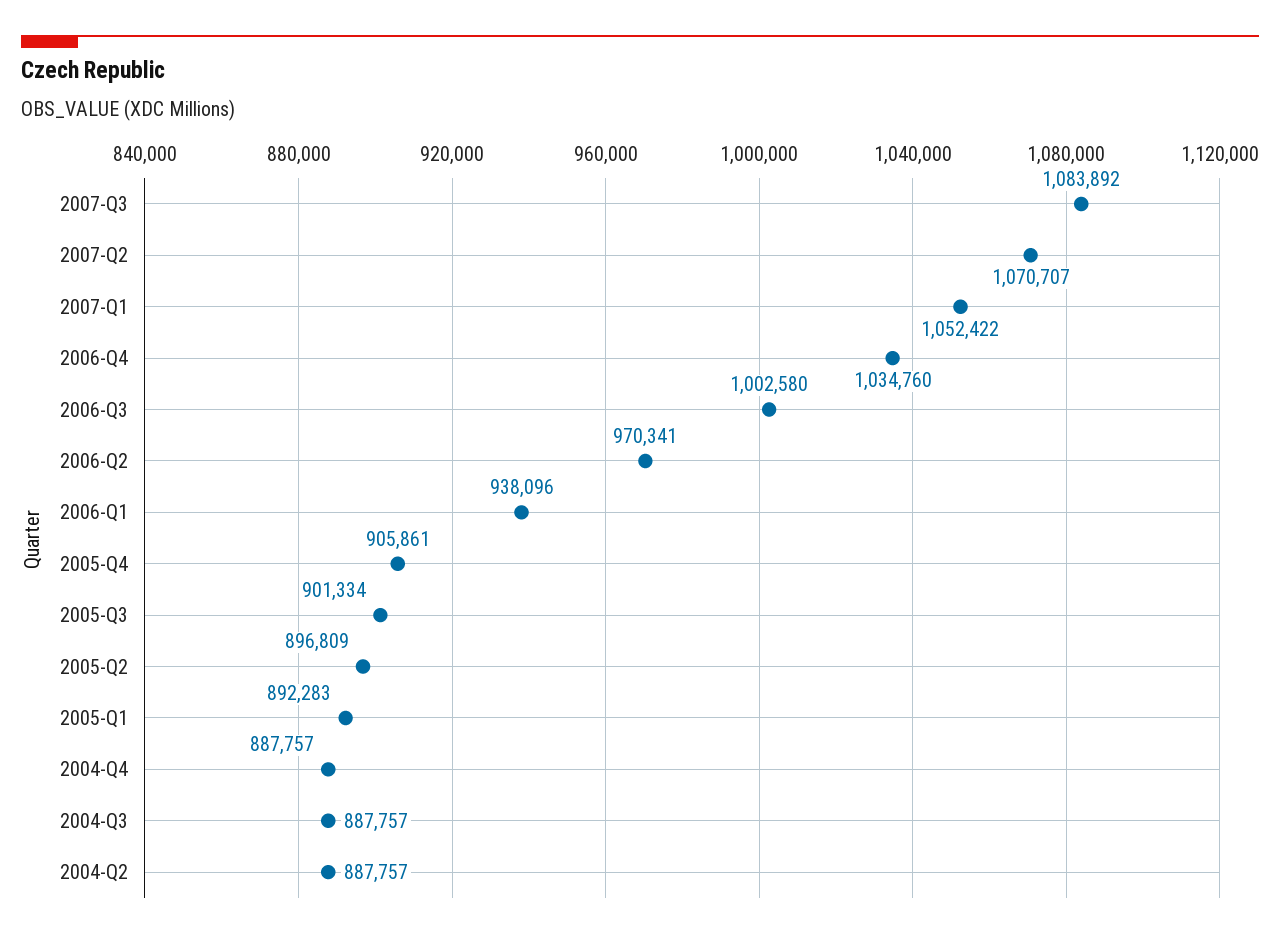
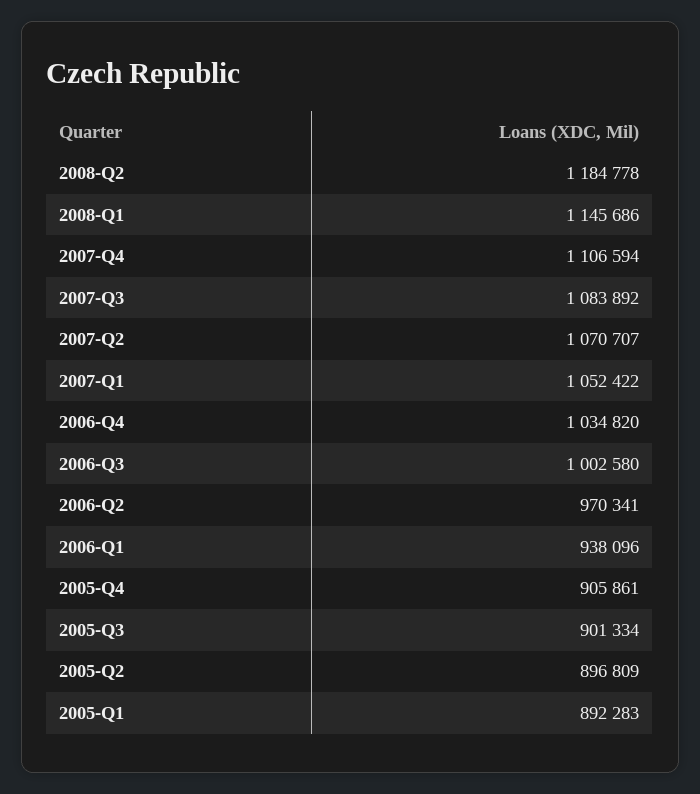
2006-Q4: 1034760 -> 1034820
2004-Q4: 887757 -> none
2004-Q3: 887757 -> none
2004-Q2: 887757 -> none
2008-Q2: none -> 1184778
2008-Q1: none -> 1145686
2007-Q4: none -> 1106594

